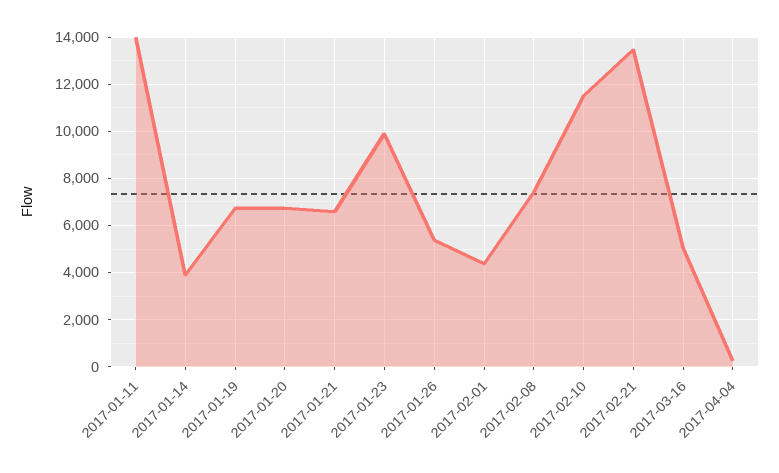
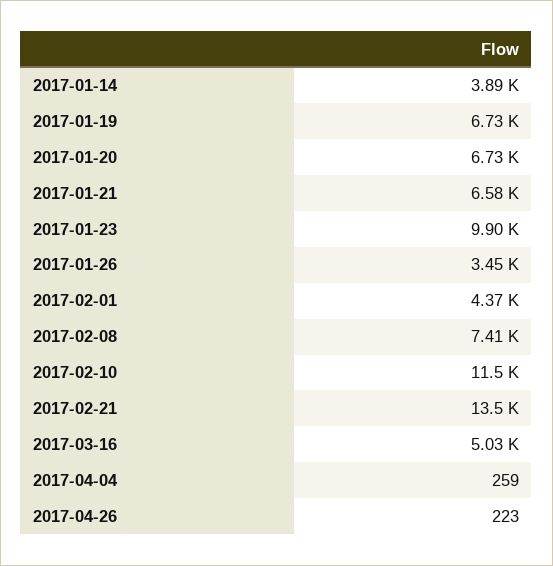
2017-01-11: 14000 -> none
2017-01-26: 5500 -> 3450
2017-04-26: none -> 223

